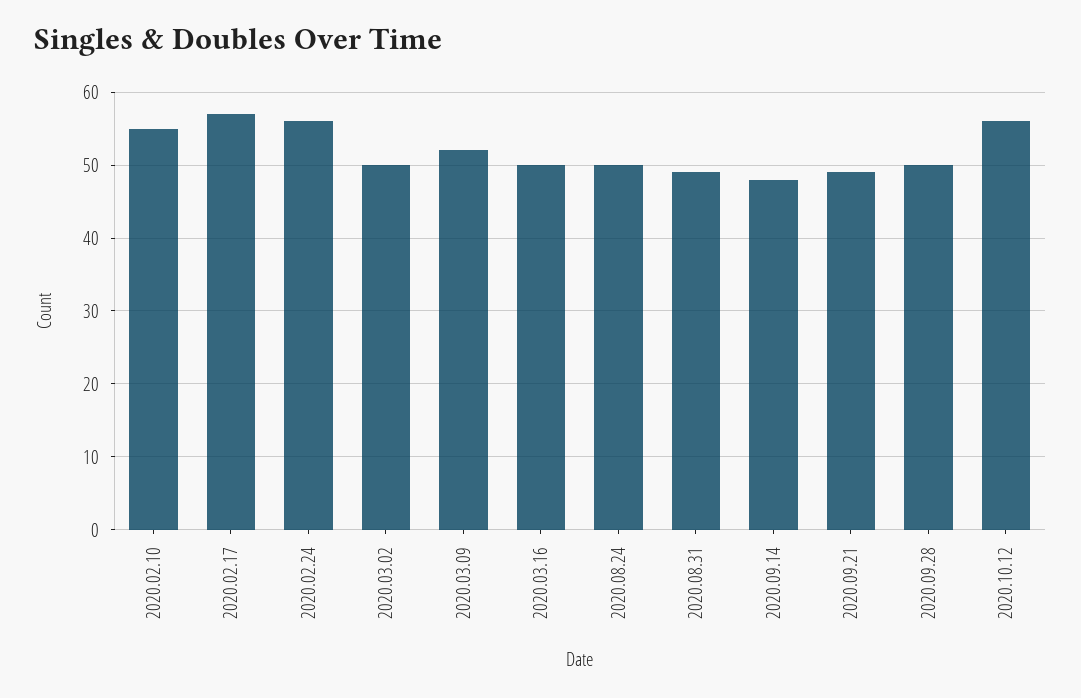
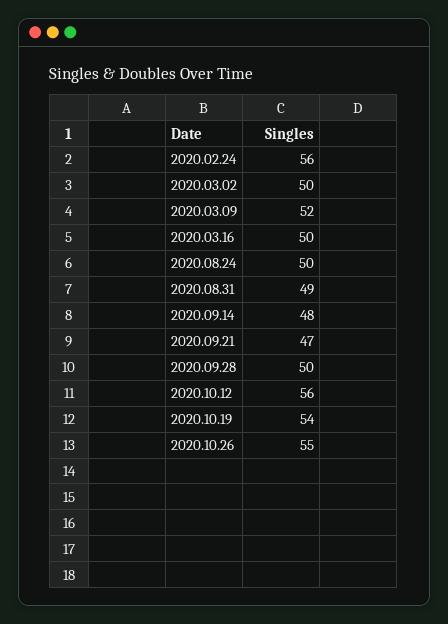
2020.02.10: 55 -> none
2020.02.17: 57 -> none
2020.09.21: 49 -> 47
2020.10.19: none -> 54
2020.10.26: none -> 55

